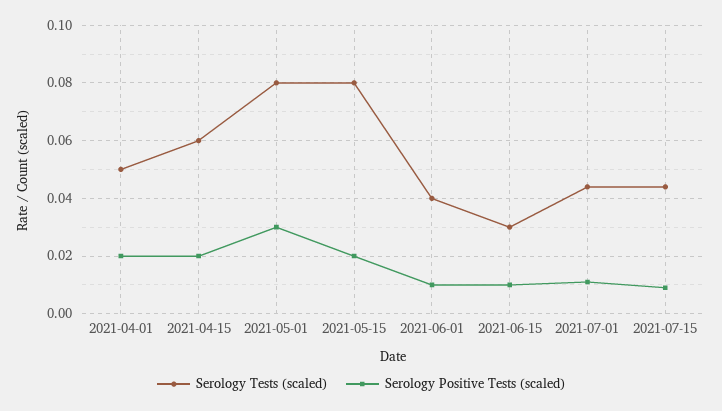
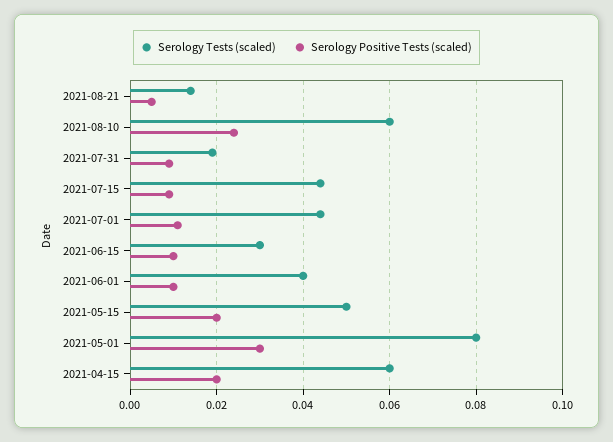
Serology Tests (scaled), 2021-04-01: 0.05 -> none
Serology Positive Tests (scaled), 2021-04-01: 0.02 -> none
Serology Tests (scaled), 2021-05-15: 0.08 -> 0.05
Serology Tests (scaled), 2021-08-21: none -> 0.015
Serology Positive Tests (scaled), 2021-08-21: none -> 0.005
Serology Tests (scaled), 2021-08-10: none -> 0.06
Serology Positive Tests (scaled), 2021-08-10: none -> 0.025
Serology Tests (scaled), 2021-07-31: none -> 0.02
Serology Positive Tests (scaled), 2021-07-31: none -> 0.01

